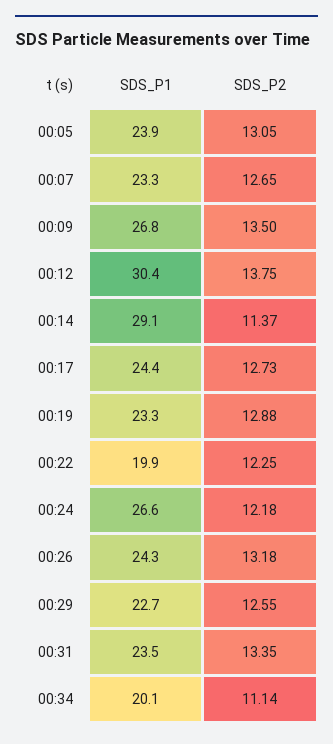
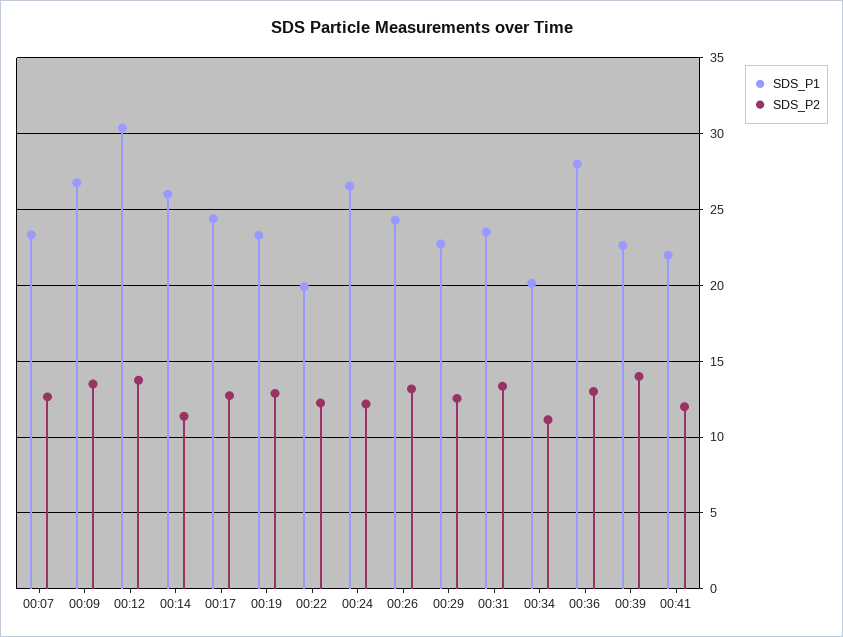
SDS_P1, 00:05: 23.9 -> none
SDS_P2, 00:05: 13.05 -> none
SDS_P1, 00:14: 29.1 -> 26
SDS_P1, 00:36: none -> 28
SDS_P2, 00:36: none -> 13
SDS_P1, 00:39: none -> 22.5
SDS_P2, 00:39: none -> 14
SDS_P1, 00:41: none -> 22
SDS_P2, 00:41: none -> 12

